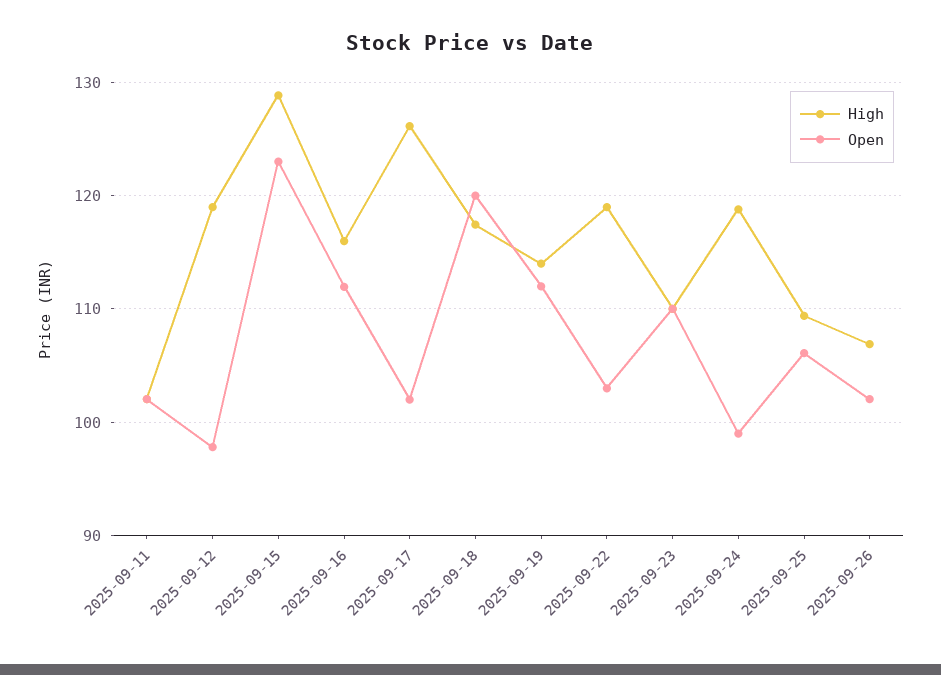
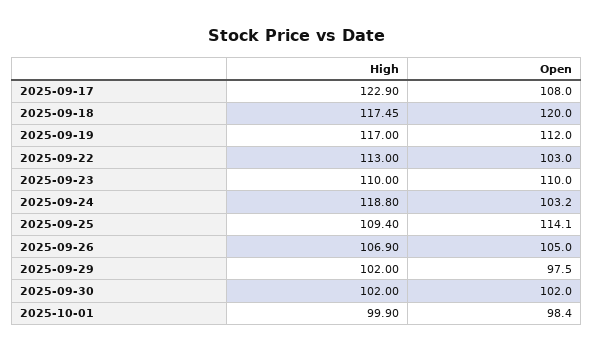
High, 2025-09-11: 102 -> none
Open, 2025-09-11: 102 -> none
High, 2025-09-12: 119 -> none
Open, 2025-09-12: 98 -> none
High, 2025-09-15: 129 -> none
Open, 2025-09-15: 123 -> none
High, 2025-09-16: 116 -> none
Open, 2025-09-16: 112 -> none
High, 2025-09-17: 126 -> 122.9
Open, 2025-09-17: 102 -> 108
High, 2025-09-19: 114 -> 117
High, 2025-09-22: 119 -> 113
Open, 2025-09-24: 99 -> 103.2
Open, 2025-09-25: 106 -> 114.1
Open, 2025-09-26: 102 -> 105
High, 2025-09-29: none -> 102
Open, 2025-09-29: none -> 97.5
High, 2025-09-30: none -> 102
Open, 2025-09-30: none -> 102
High, 2025-10-01: none -> 99.9
Open, 2025-10-01: none -> 98.4

